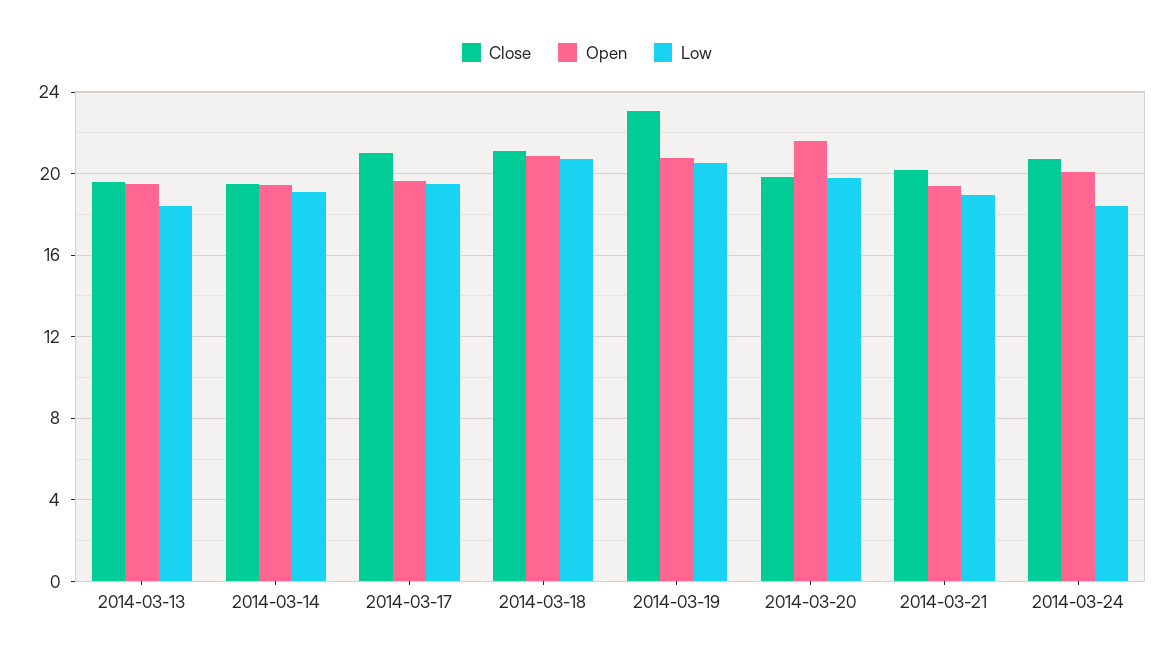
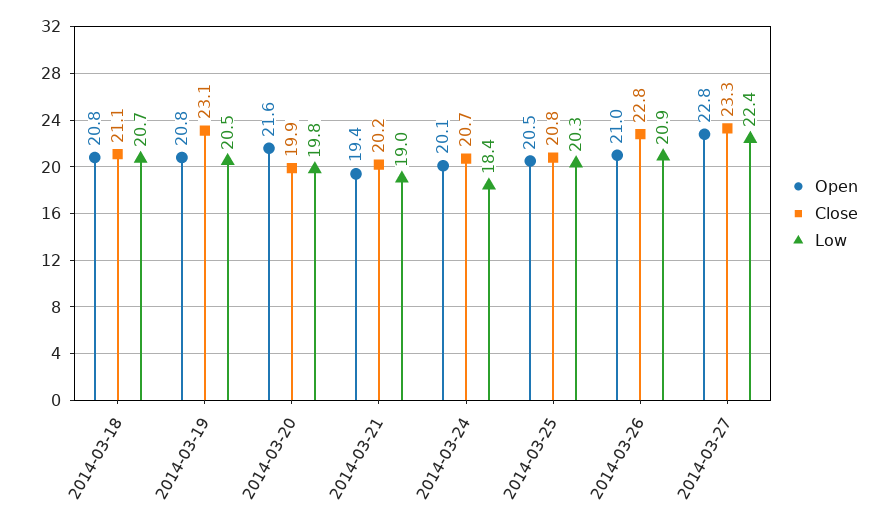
Close, 2014-03-13: 19.5 -> none
Open, 2014-03-13: 19.5 -> none
Low, 2014-03-13: 18.5 -> none
Close, 2014-03-14: 19.5 -> none
Open, 2014-03-14: 19.5 -> none
Low, 2014-03-14: 19 -> none
Close, 2014-03-17: 21 -> none
Open, 2014-03-17: 19.5 -> none
Low, 2014-03-17: 19.5 -> none
Open, 2014-03-25: none -> 20.5
Close, 2014-03-25: none -> 20.8
Low, 2014-03-25: none -> 20.3
Open, 2014-03-26: none -> 21
Close, 2014-03-26: none -> 22.8
Low, 2014-03-26: none -> 20.9
Open, 2014-03-27: none -> 22.8
Close, 2014-03-27: none -> 23.3
Low, 2014-03-27: none -> 22.4

